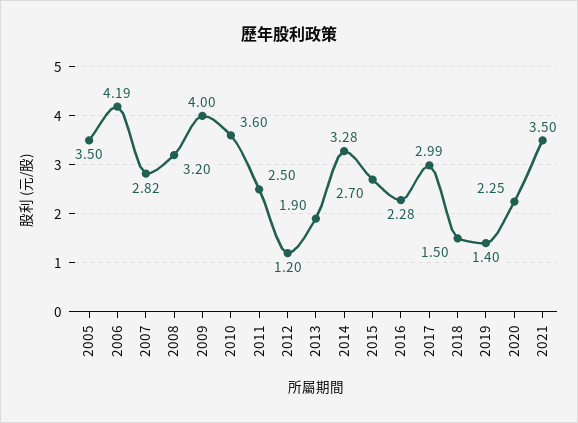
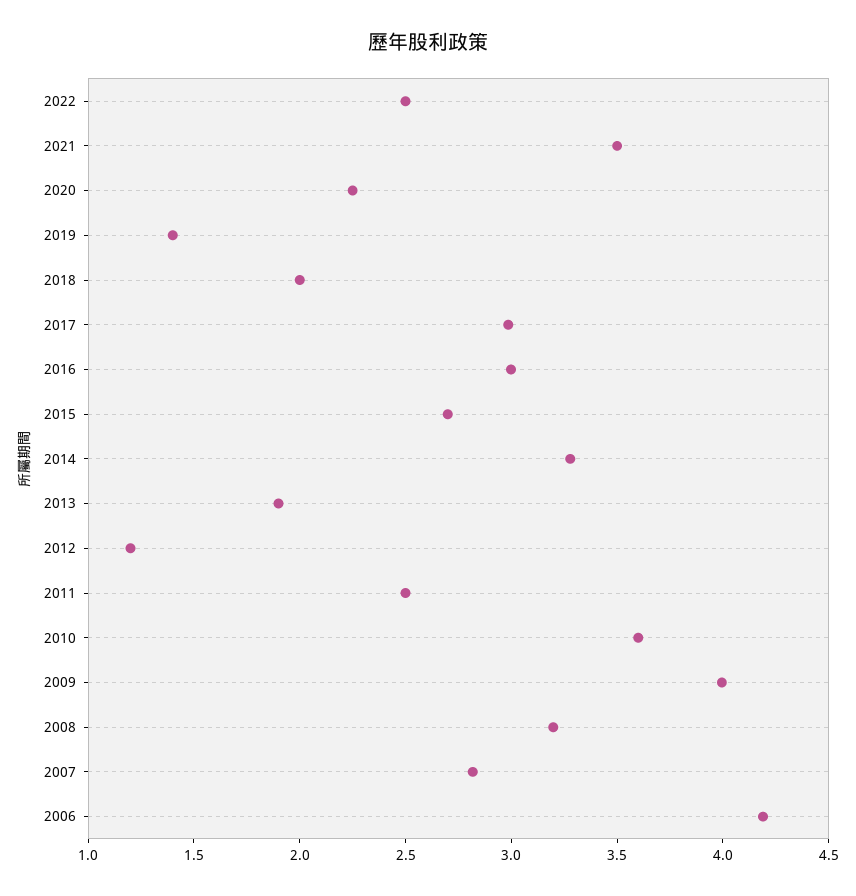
2005: 3.5 -> none
2016: 2.28 -> 3
2018: 1.5 -> 2
2022: none -> 2.5

